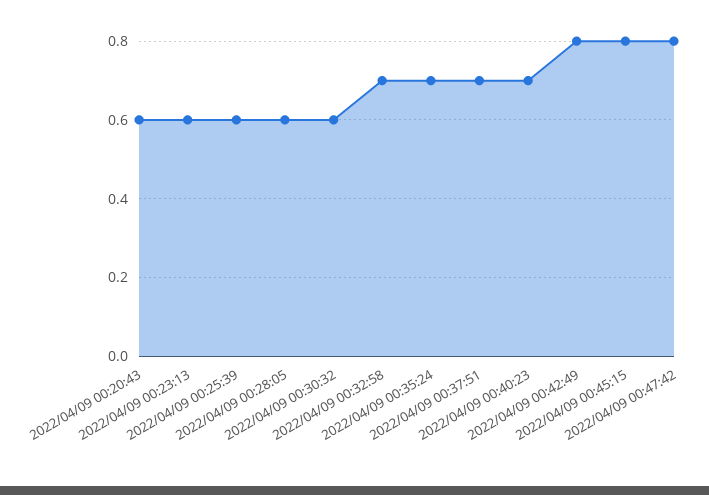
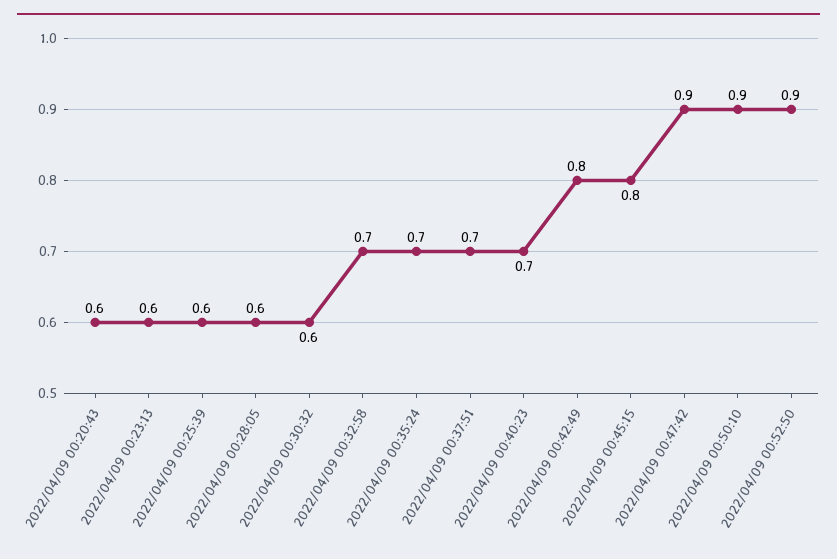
2022/04/09 00:47:42: 0.8 -> 0.9
2022/04/09 00:50:10: none -> 0.9
2022/04/09 00:52:50: none -> 0.9

